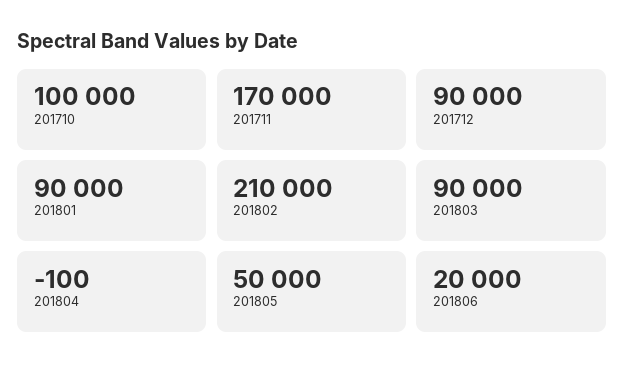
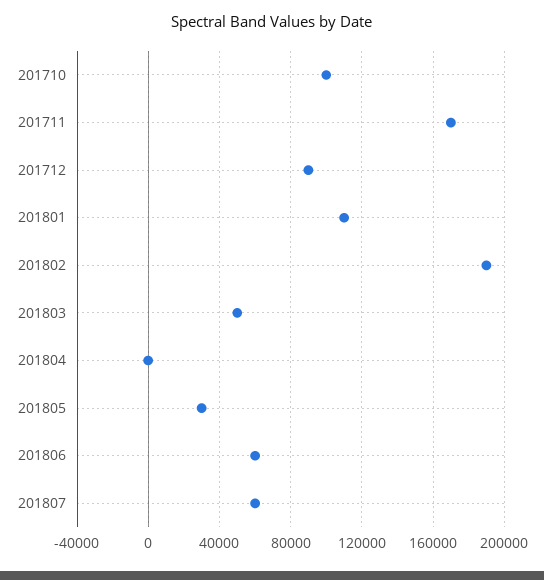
201801: 90000 -> 110000
201802: 210000 -> 190000
201803: 90000 -> 50000
201805: 50000 -> 30000
201806: 20000 -> 60000
201807: none -> 60000

